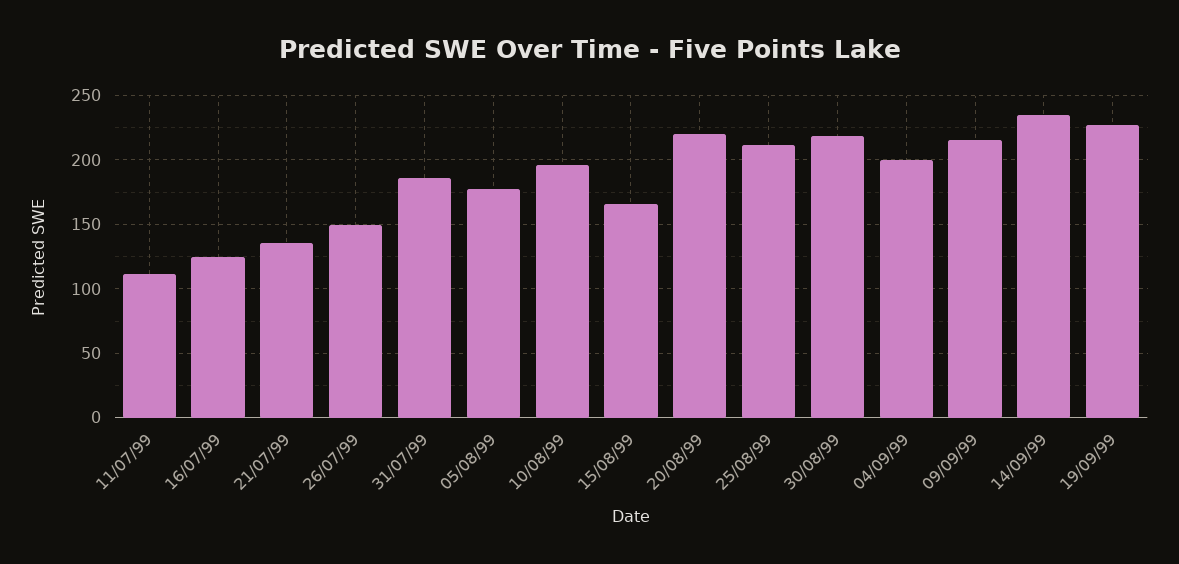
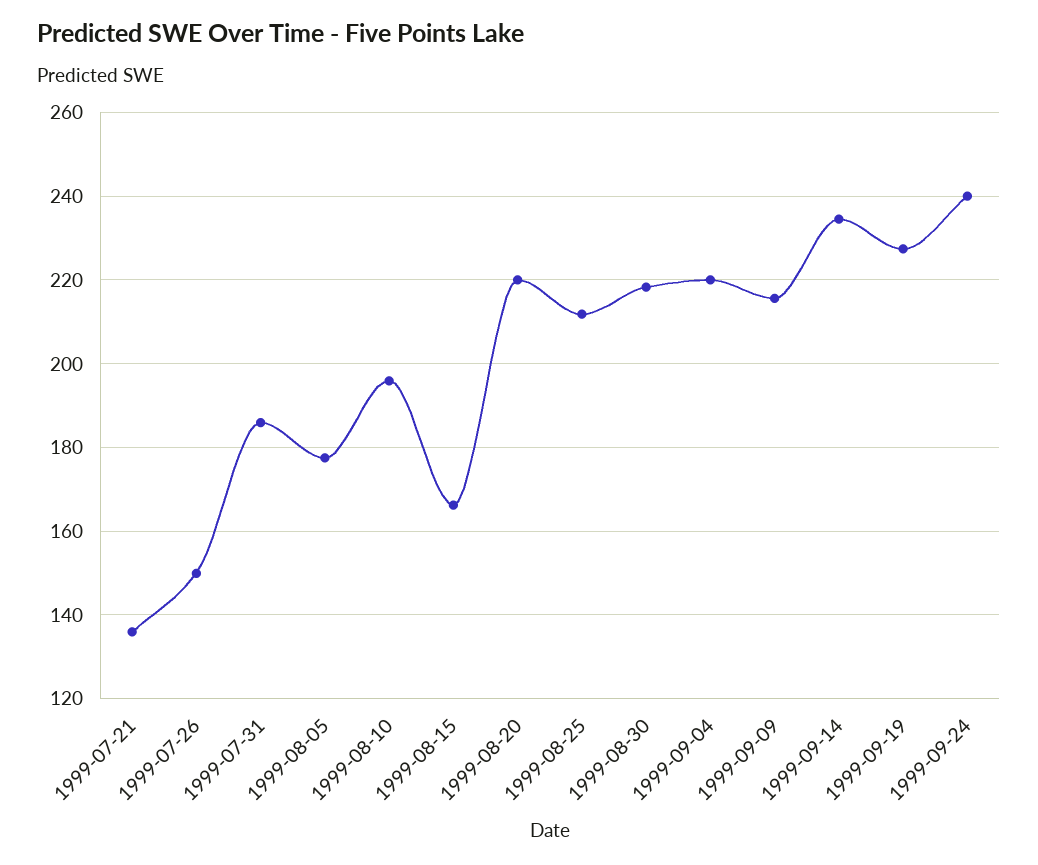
11/07/99: 110 -> none
16/07/99: 125 -> none
04/09/99: 200 -> 220
1999-09-24: none -> 240

